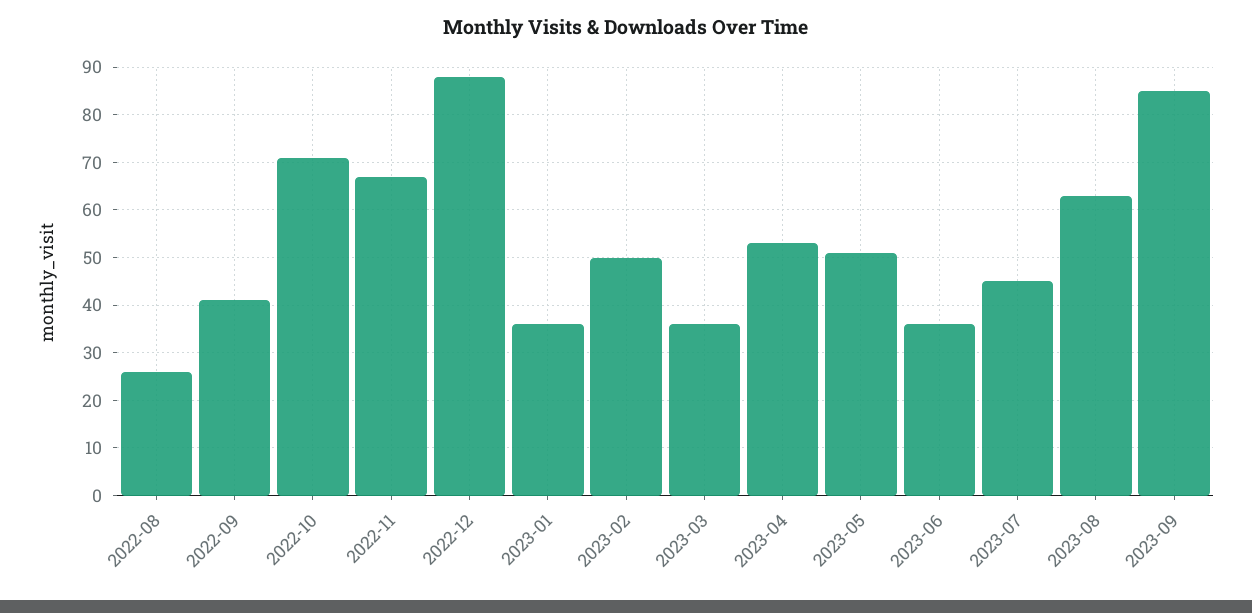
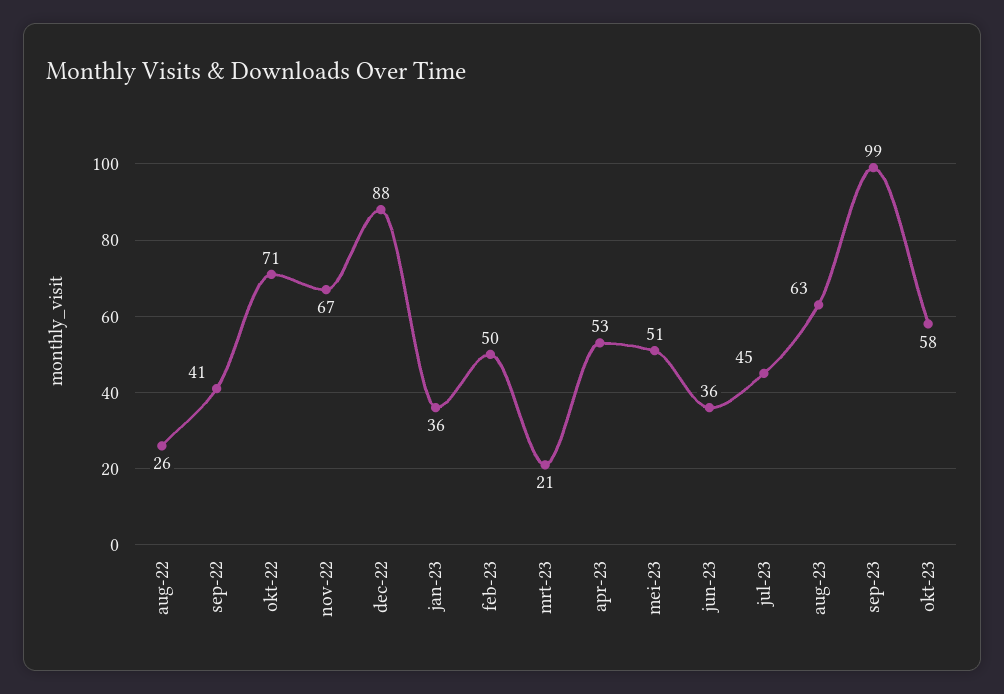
2023-03: 35 -> 21
2023-09: 85 -> 99
okt-23: none -> 58

